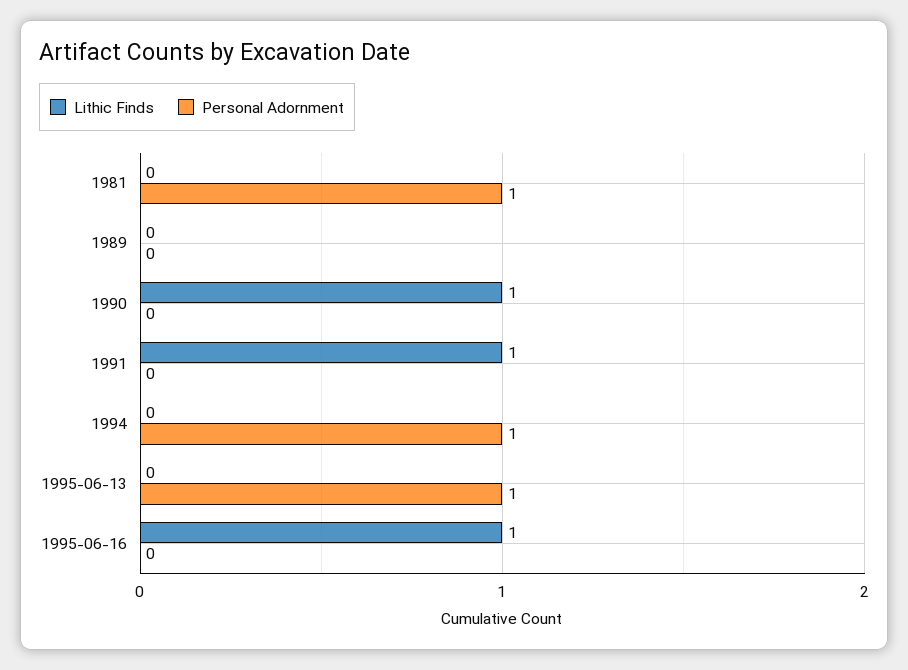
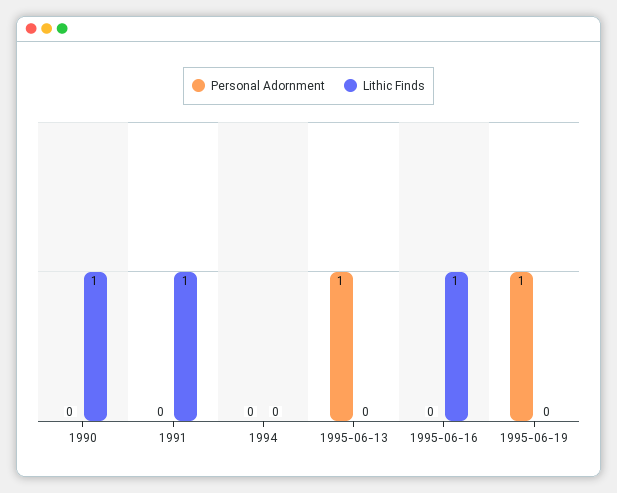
Lithic Finds, 1981: 0 -> none
Personal Adornment, 1981: 1 -> none
Lithic Finds, 1989: 0 -> none
Personal Adornment, 1989: 0 -> none
Personal Adornment, 1994: 1 -> 0
Personal Adornment, 1995-06-19: none -> 1
Lithic Finds, 1995-06-19: none -> 0

